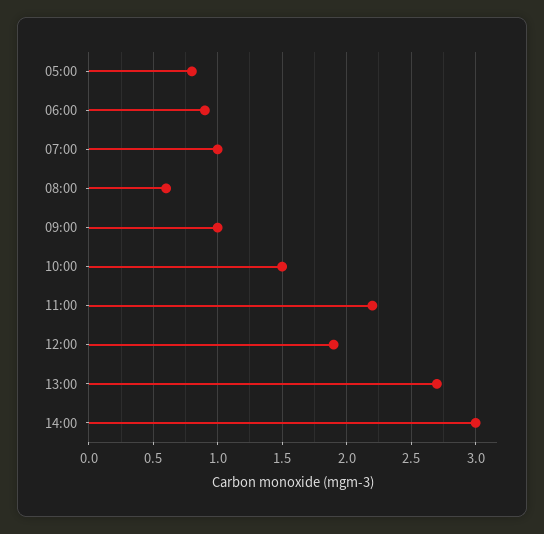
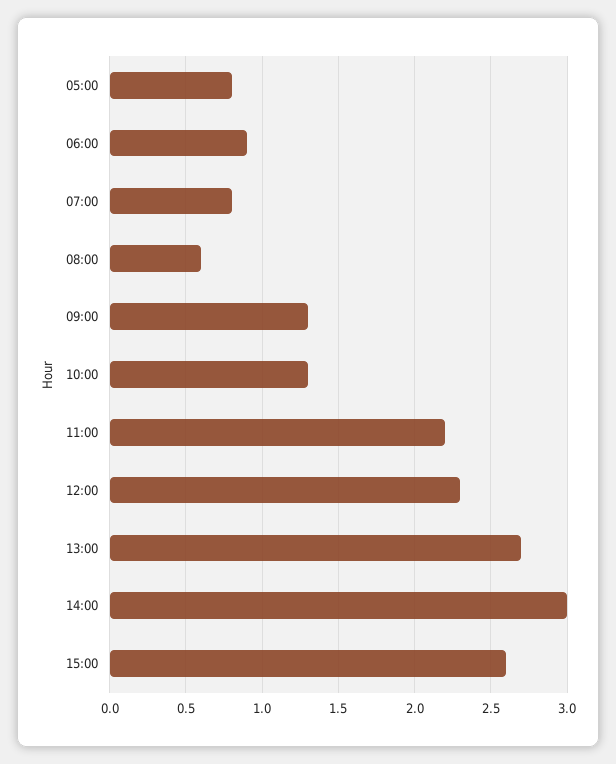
07:00: 1 -> 0.8
09:00: 1 -> 1.3
10:00: 1.5 -> 1.3
12:00: 1.9 -> 2.3
15:00: none -> 2.6

